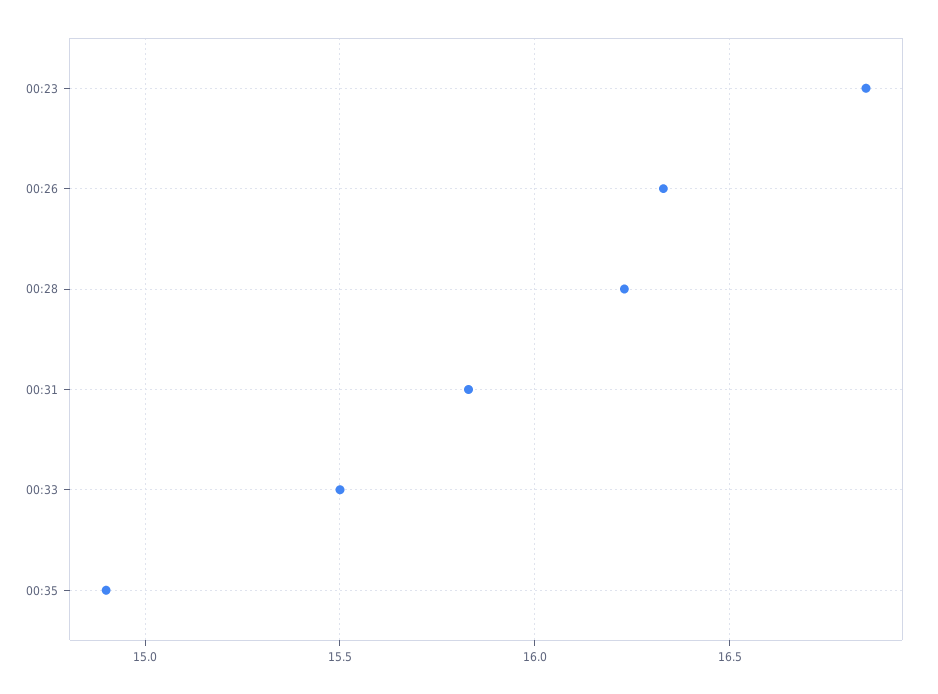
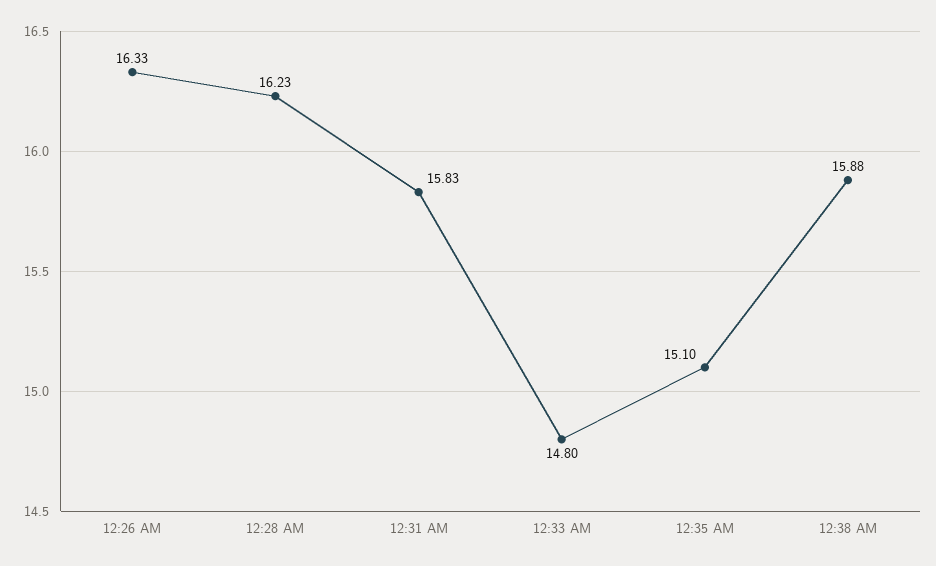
00:23: 16.85 -> none
00:33: 15.5 -> 14.8
00:35: 14.9 -> 15.1
12:38 AM: none -> 15.88

